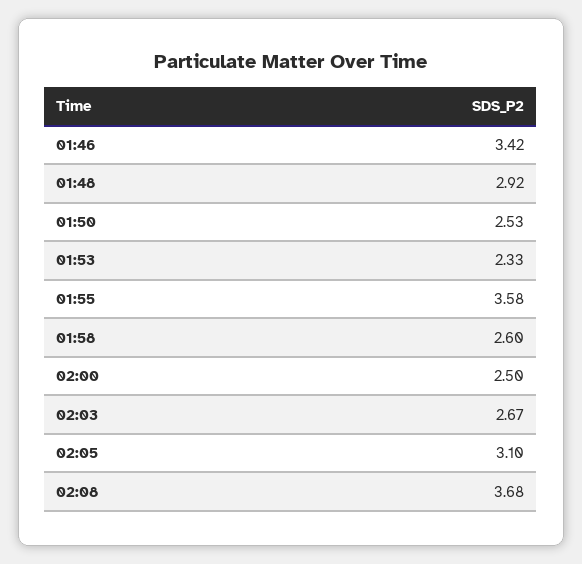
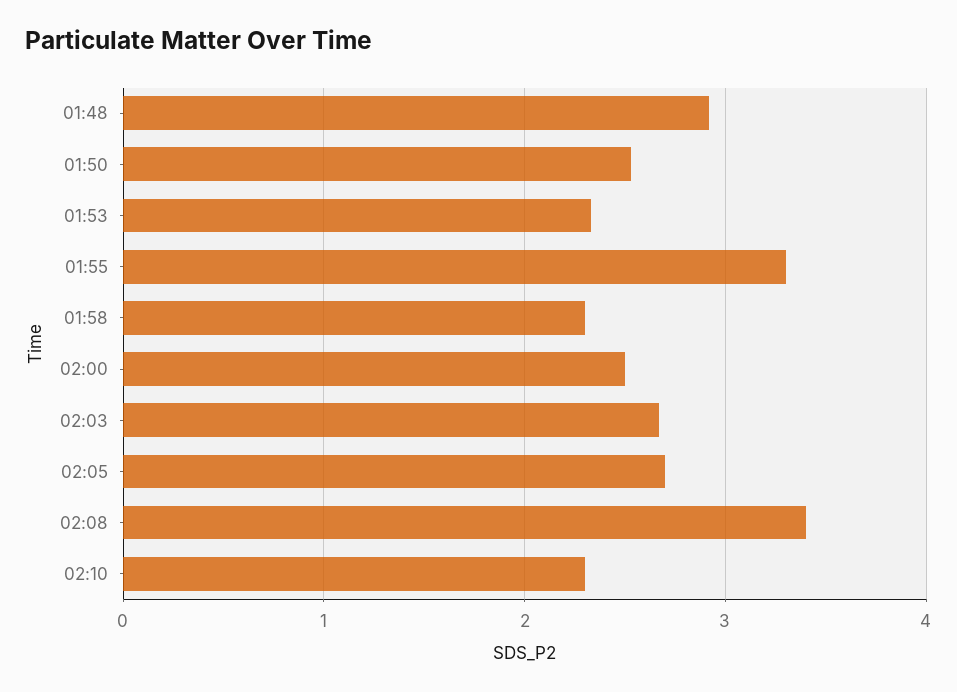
01:46: 3.42 -> none
01:55: 3.58 -> 3.3
01:58: 2.6 -> 2.3
02:05: 3.1 -> 2.7
02:08: 3.68 -> 3.4
02:10: none -> 2.3

